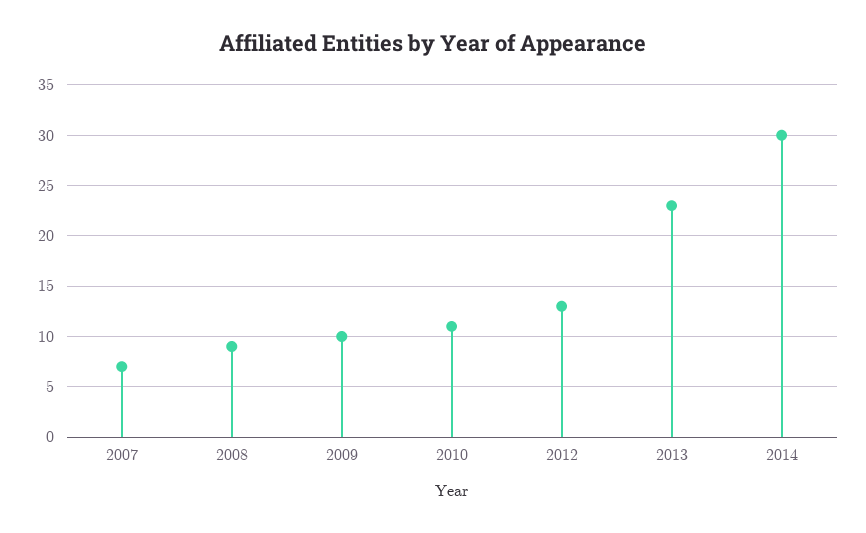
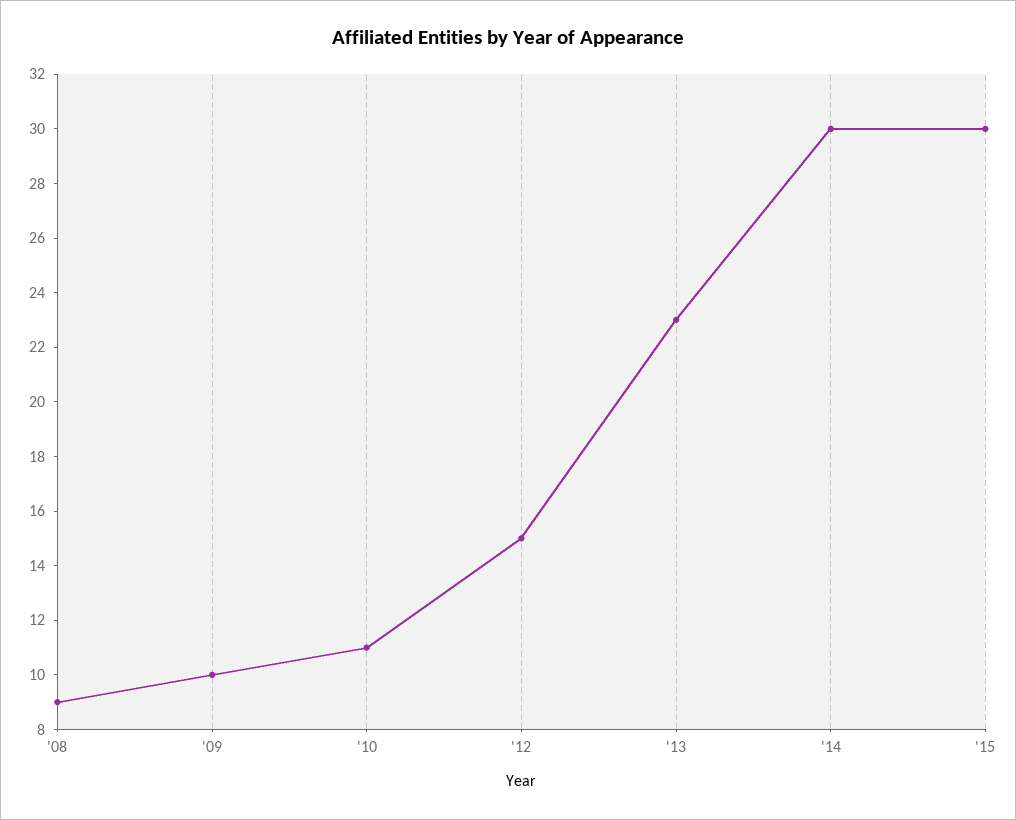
2007: 7 -> none
2012: 13 -> 15
'15: none -> 30

